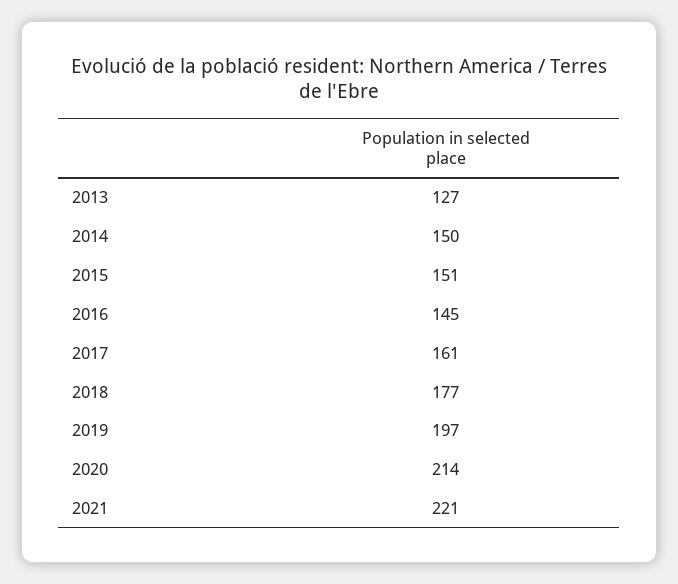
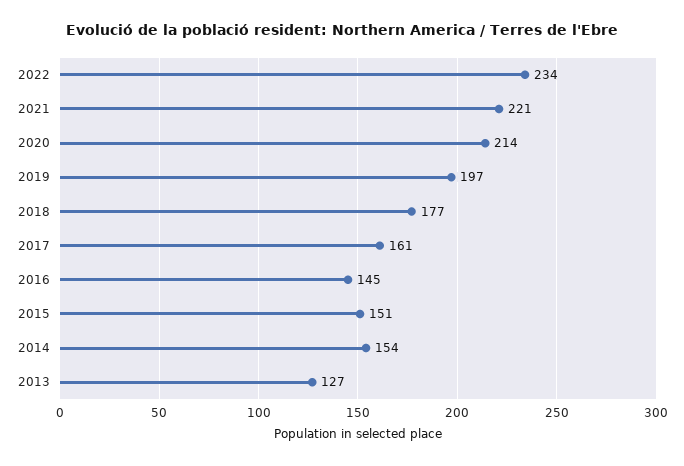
2014: 150 -> 154
2022: none -> 234

